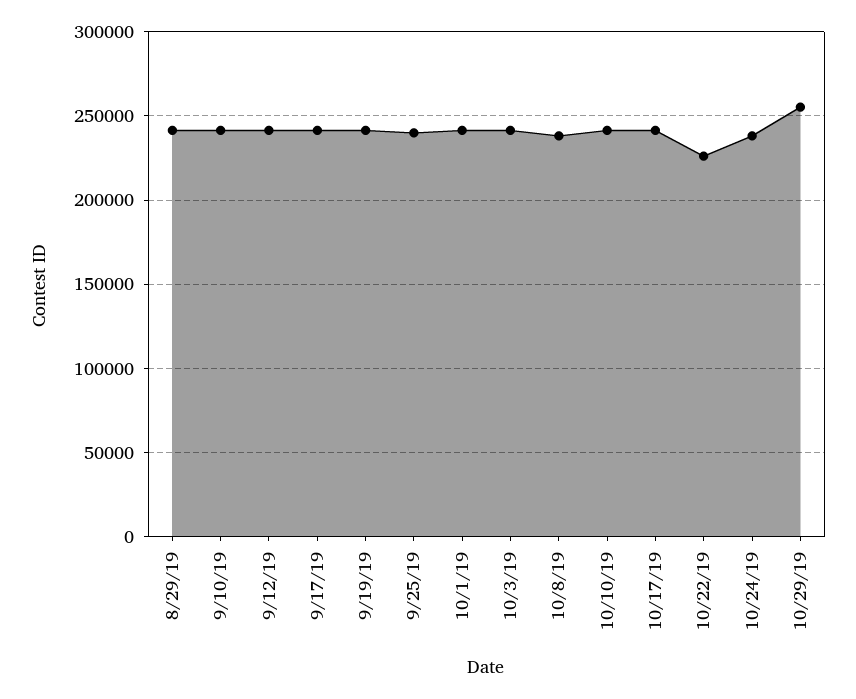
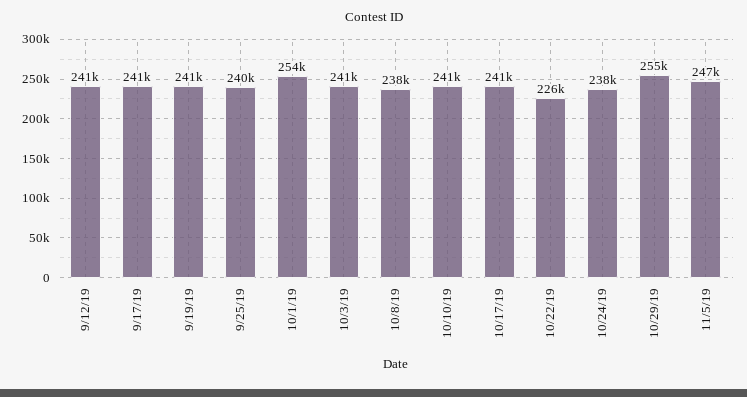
8/29/19: 240000 -> none
9/10/19: 240000 -> none
10/1/19: 240000 -> 254000
11/5/19: none -> 247000

